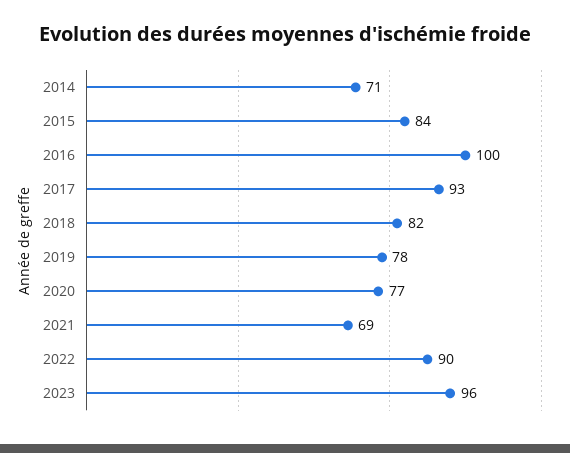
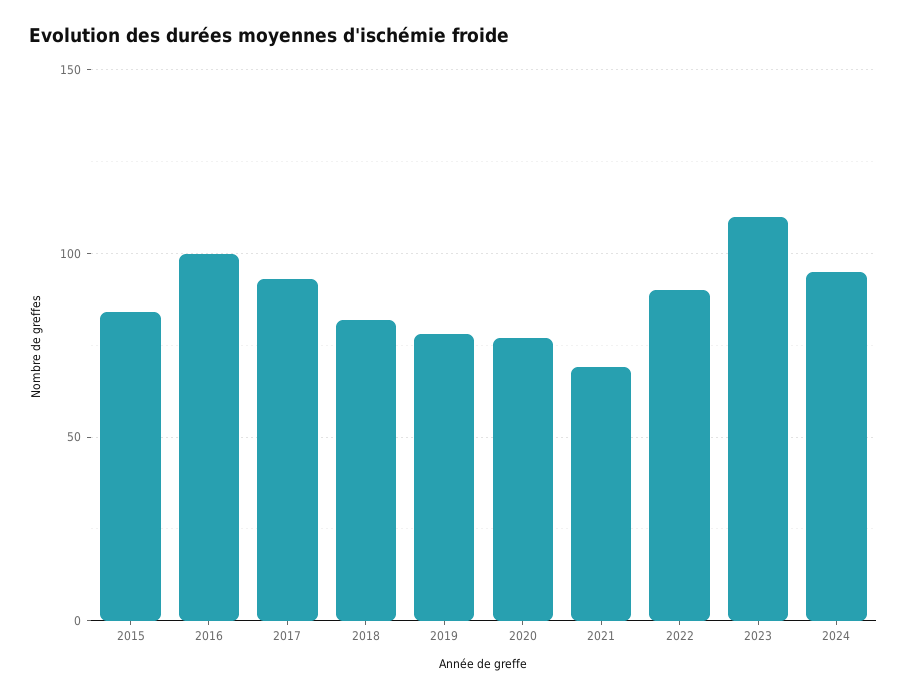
2014: 71 -> none
2023: 96 -> 110
2024: none -> 95

